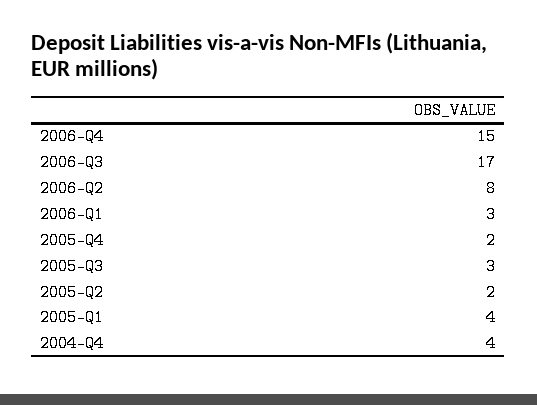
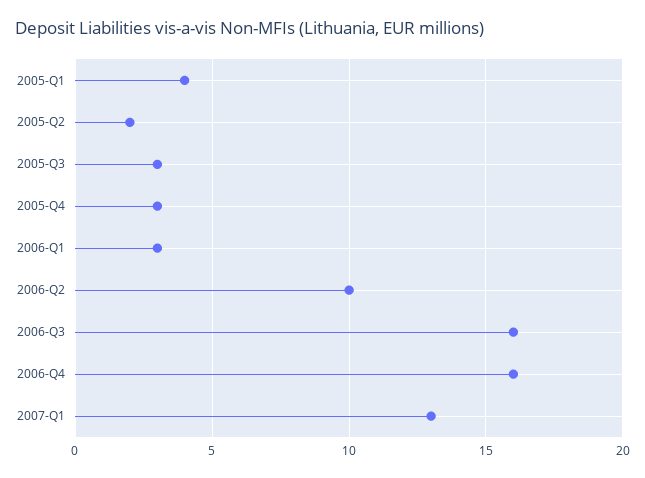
2006-Q4: 15 -> 16
2006-Q3: 17 -> 16
2006-Q2: 8 -> 10
2005-Q4: 2 -> 3
2004-Q4: 4 -> none
2007-Q1: none -> 13

